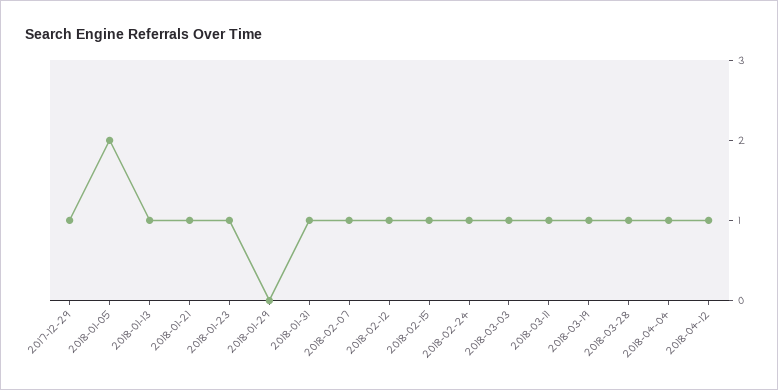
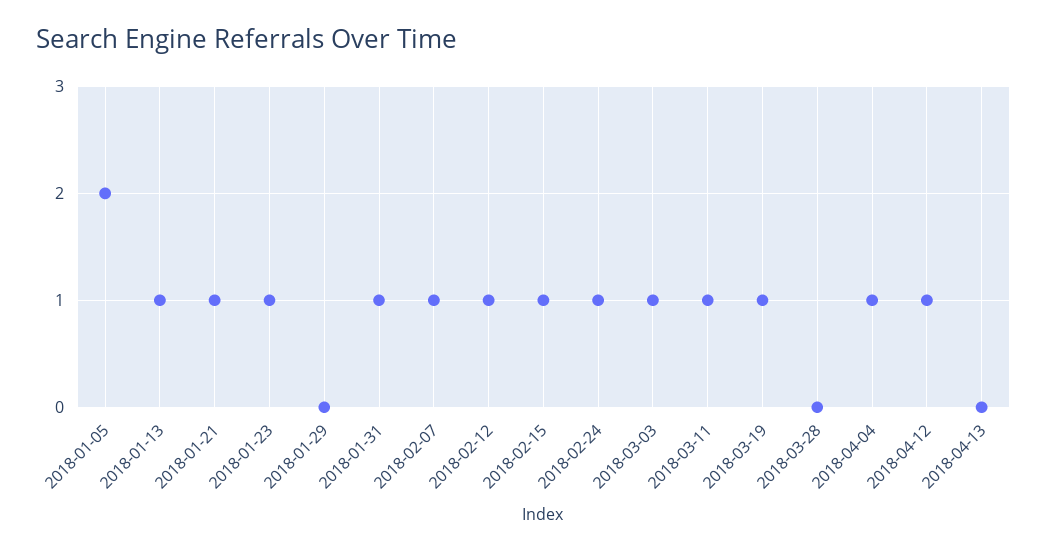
2017-12-29: 1 -> none
2018-03-28: 1 -> 0
2018-04-13: none -> 0

